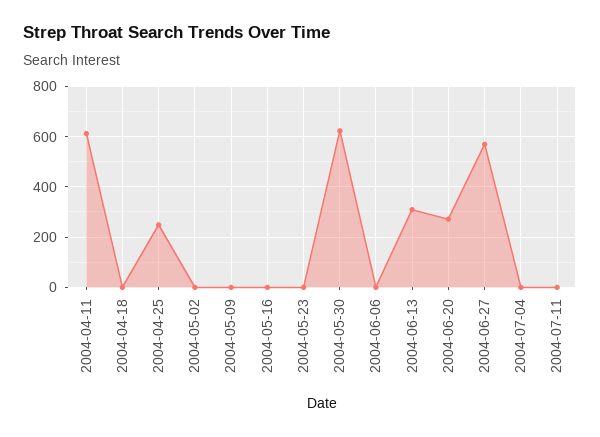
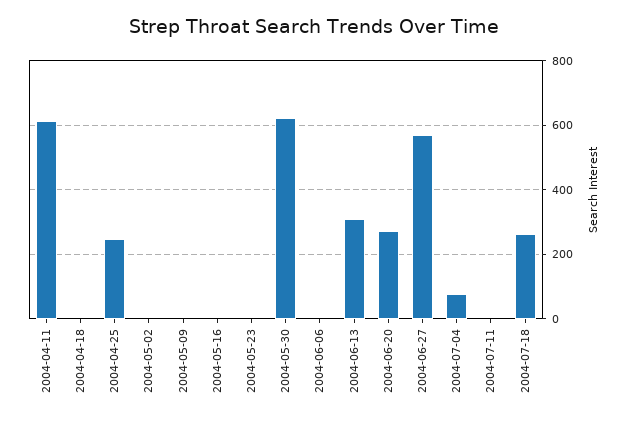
2004-07-04: 0 -> 80
2004-07-18: none -> 260

